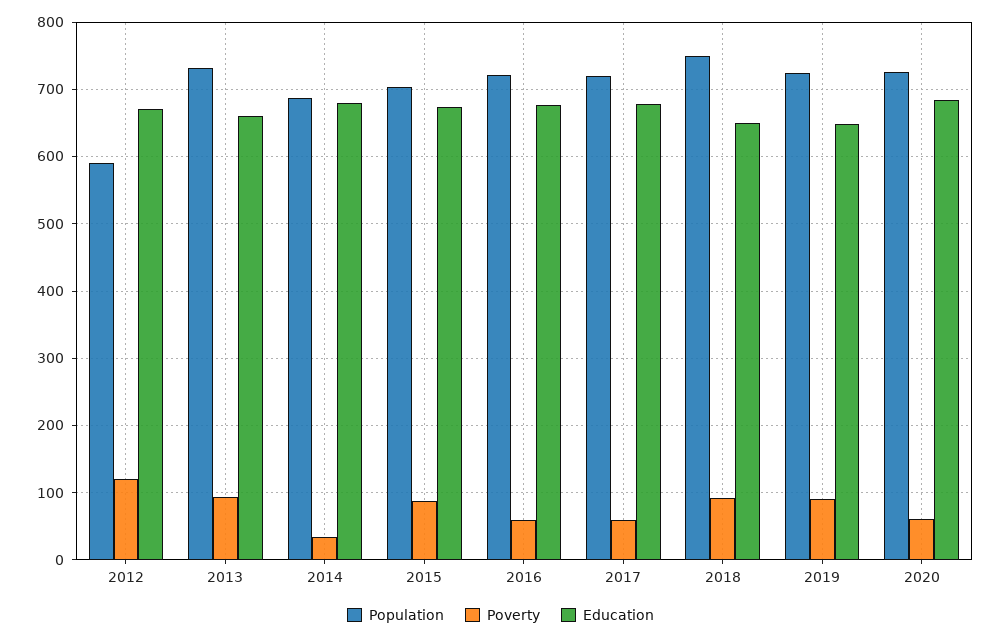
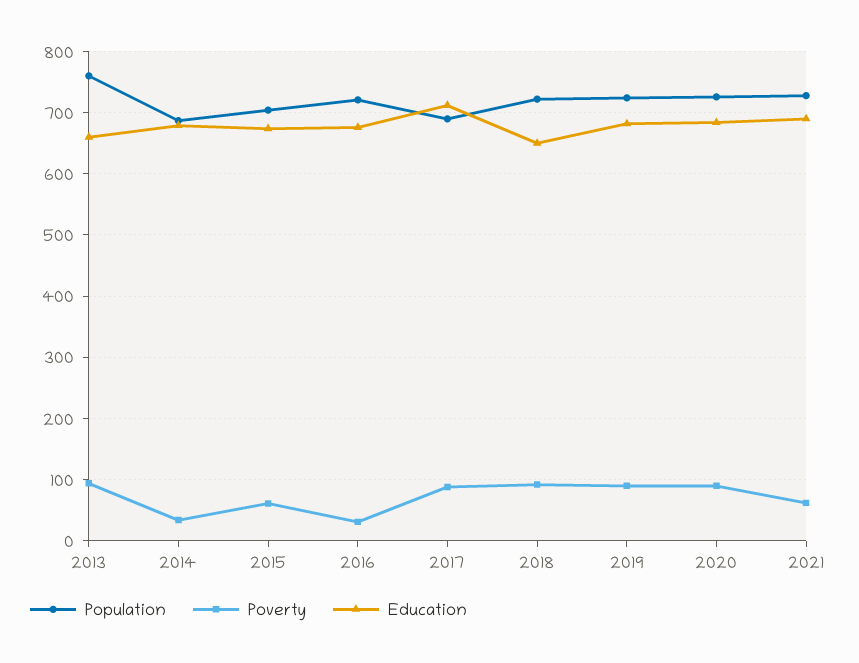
Population, 2012: 590 -> none
Poverty, 2012: 120 -> none
Education, 2012: 670 -> none
Population, 2013: 730 -> 760
Poverty, 2015: 90 -> 60
Poverty, 2016: 60 -> 30
Population, 2017: 720 -> 690
Poverty, 2017: 60 -> 90
Education, 2017: 680 -> 710
Population, 2018: 750 -> 720
Education, 2019: 650 -> 680
Poverty, 2020: 60 -> 90
Population, 2021: none -> 730
Poverty, 2021: none -> 60
Education, 2021: none -> 690

